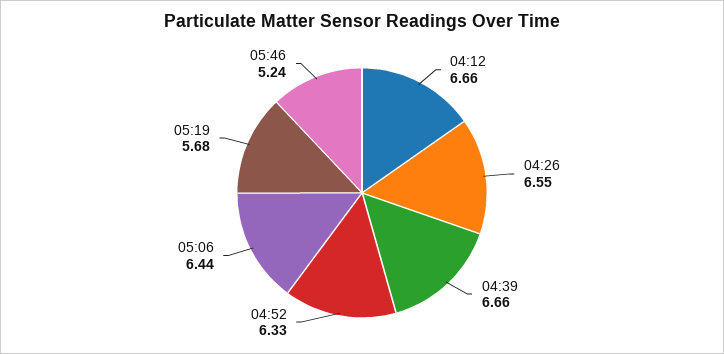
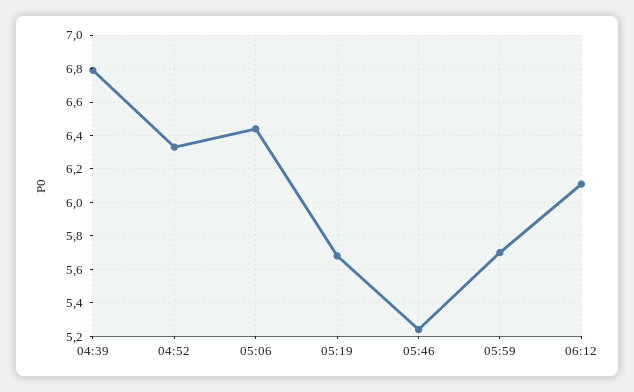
04:12: 6.66 -> none
04:26: 6.55 -> none
04:39: 6.66 -> 6.8
05:59: none -> 5.7
06:12: none -> 6.1

